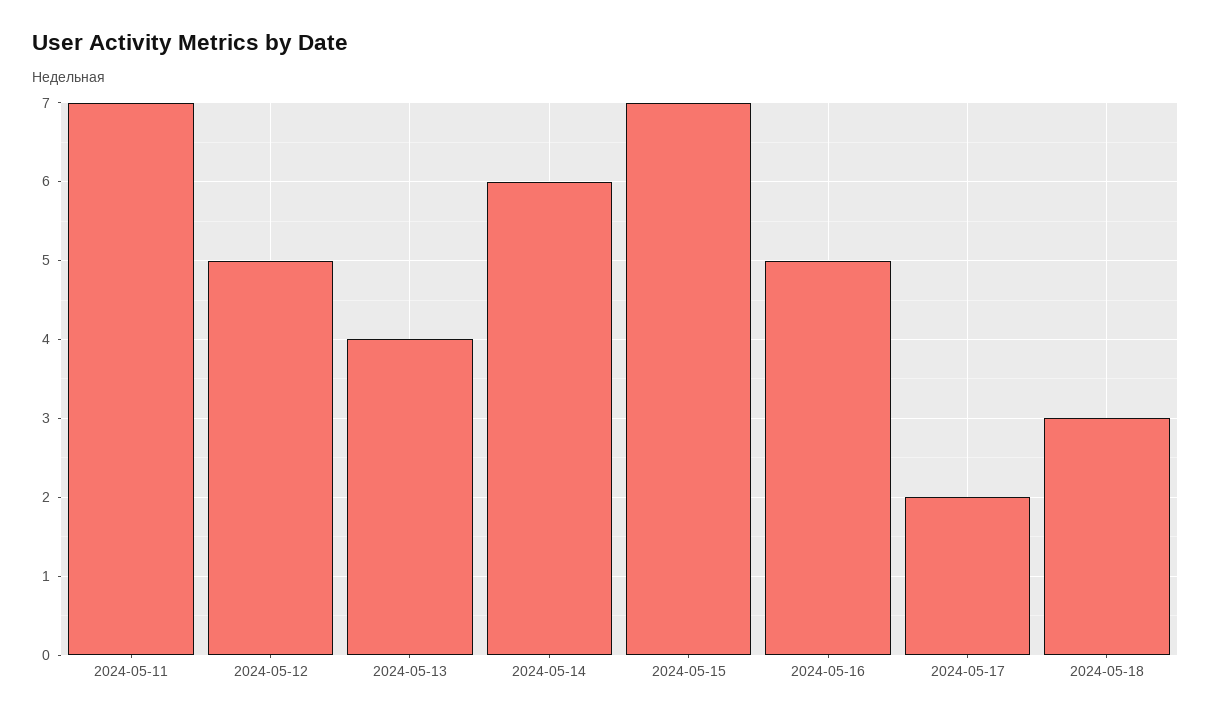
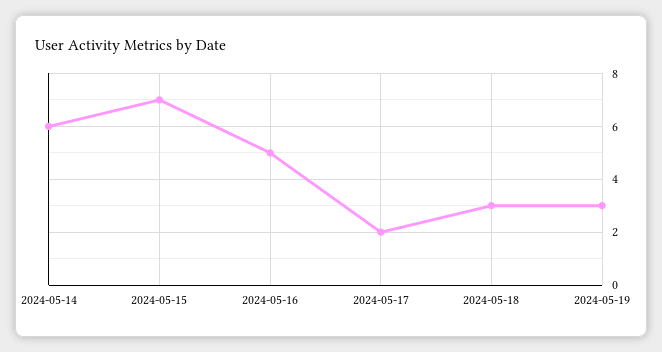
2024-05-11: 7 -> none
2024-05-12: 5 -> none
2024-05-13: 4 -> none
2024-05-19: none -> 3

